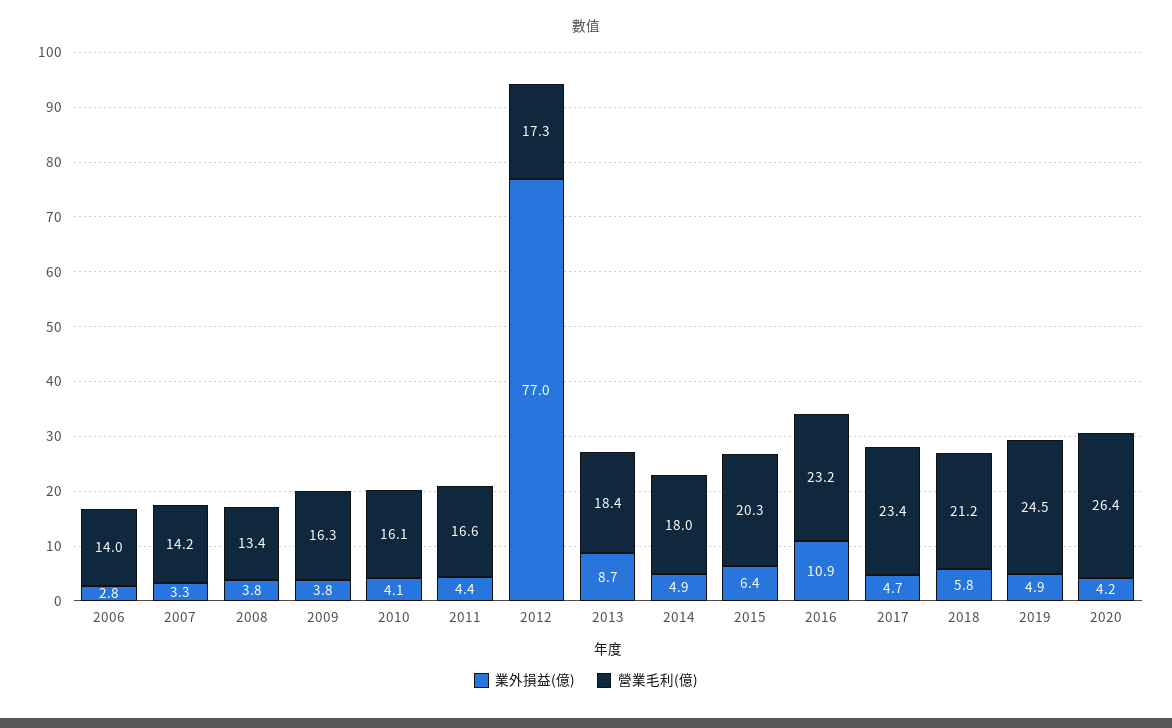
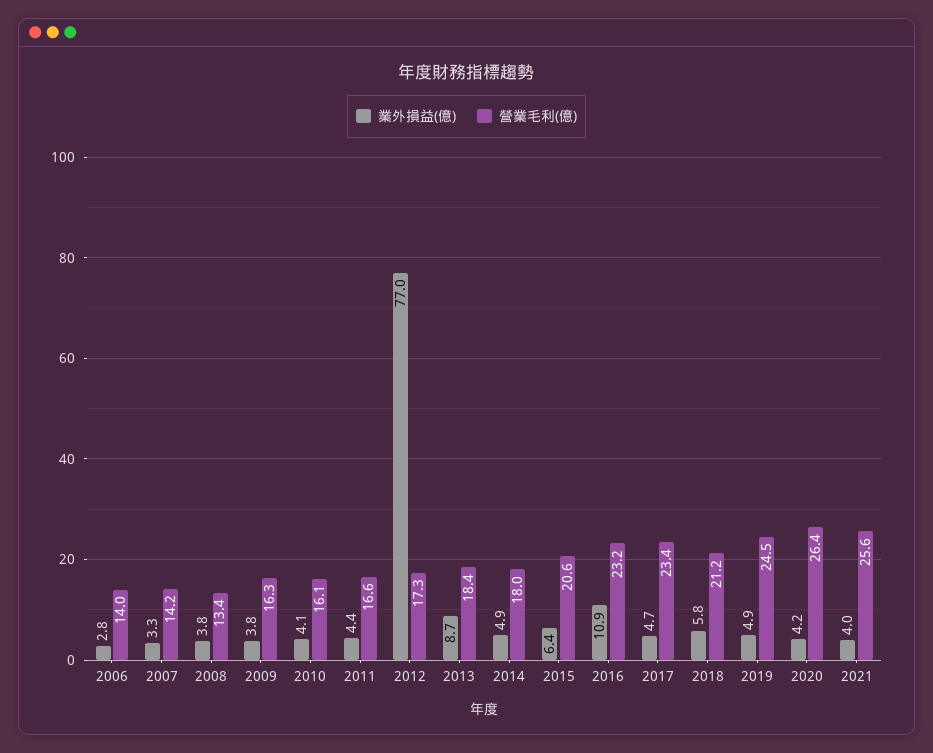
營業毛利(億), 2015: 20.3 -> 20.6
業外損益(億), 2021: none -> 4
營業毛利(億), 2021: none -> 25.6

